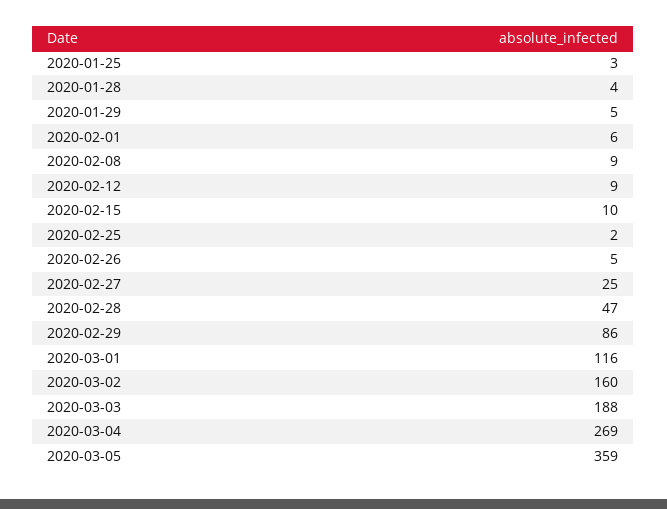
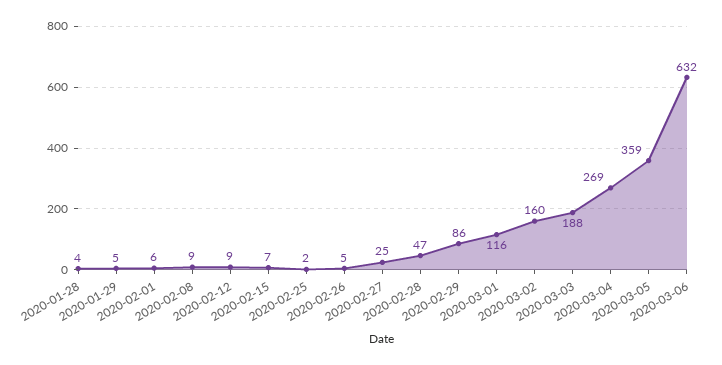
2020-01-25: 3 -> none
2020-02-15: 10 -> 7
2020-03-06: none -> 632

